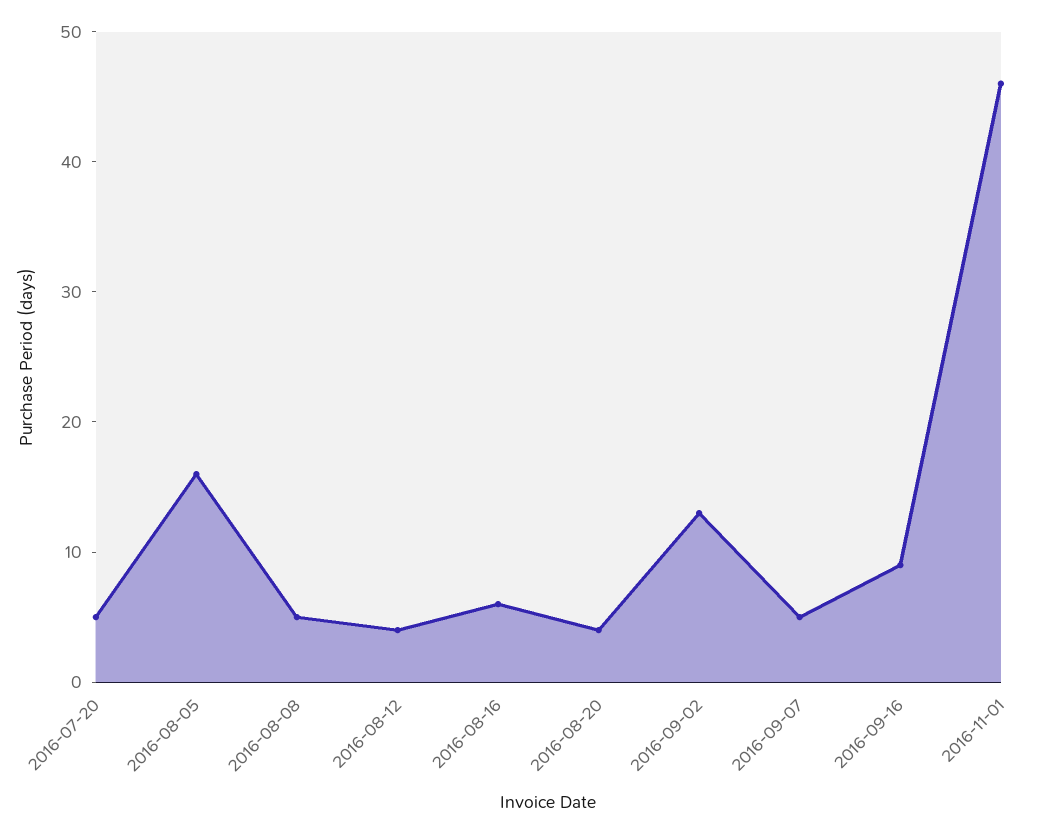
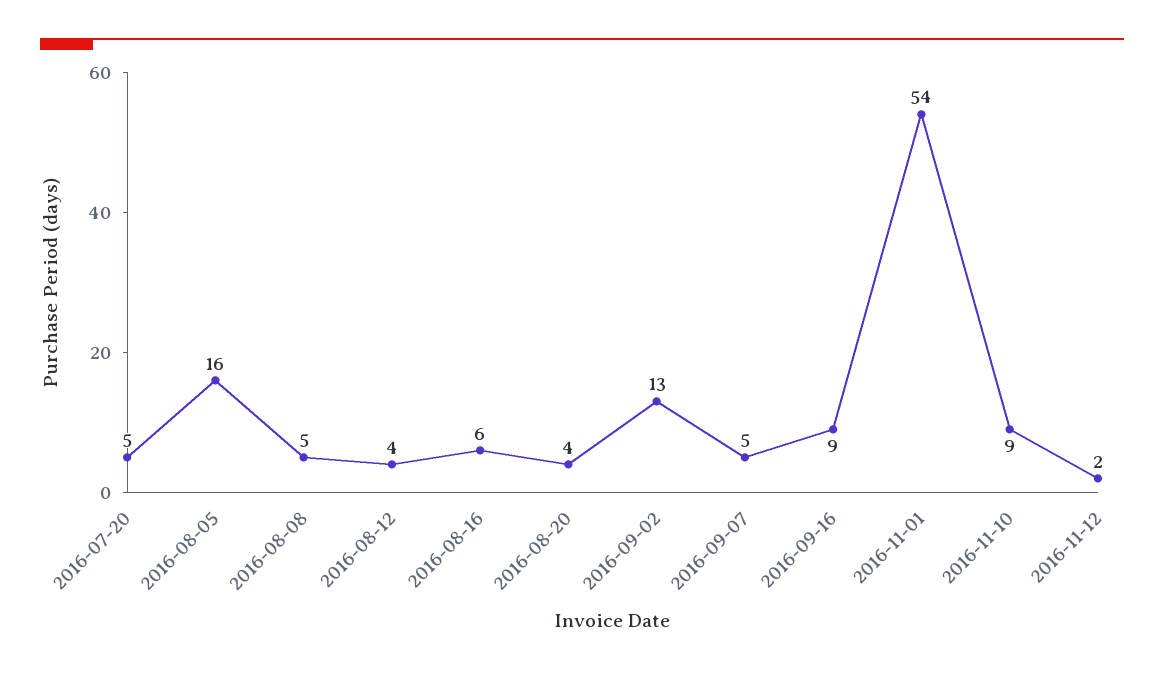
2016-11-01: 46 -> 54
2016-11-10: none -> 9
2016-11-12: none -> 2

